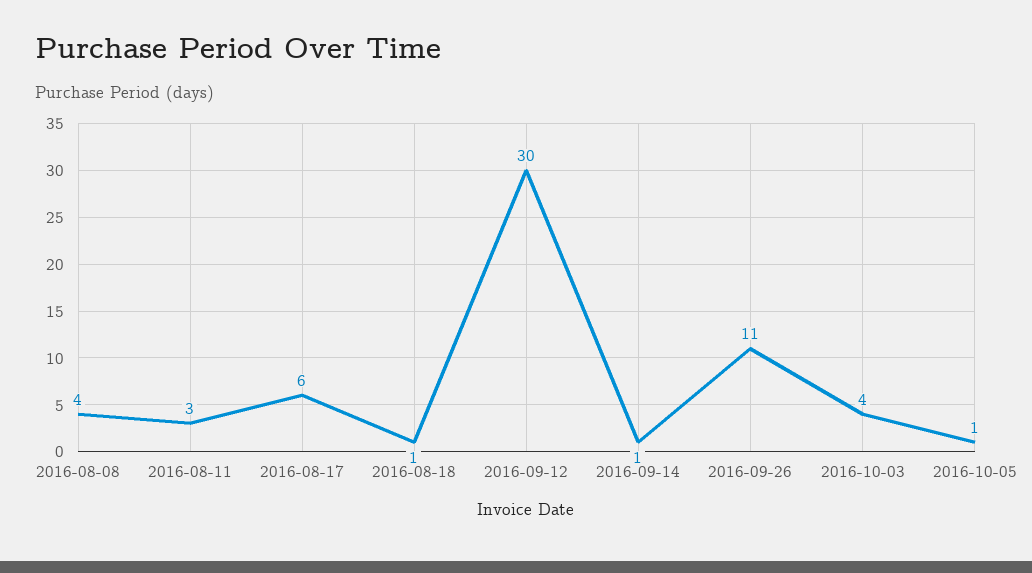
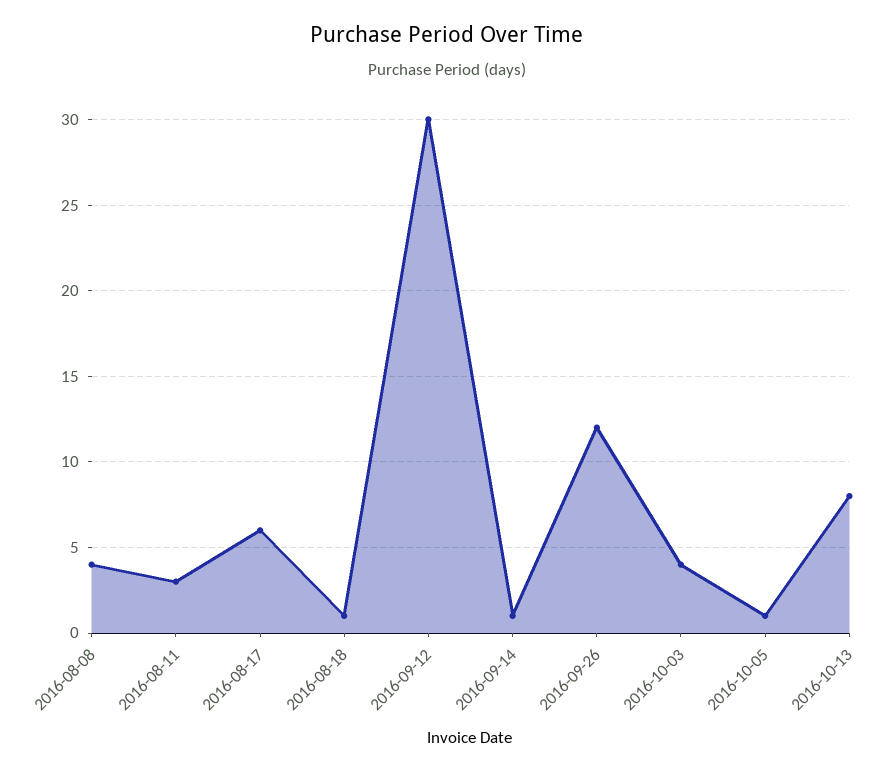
2016-09-26: 11 -> 12
2016-10-13: none -> 8

